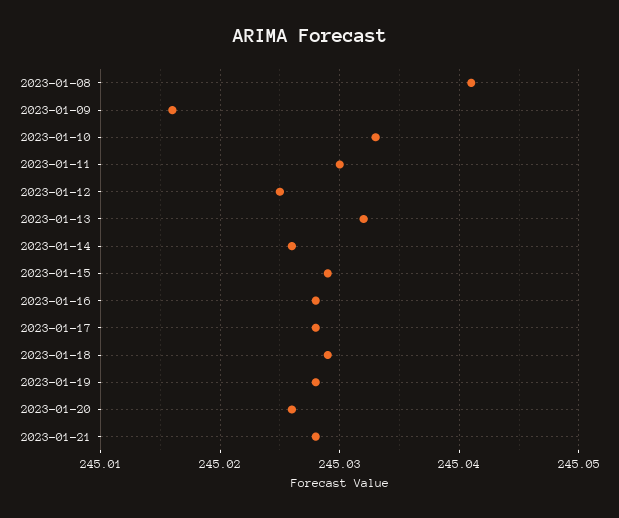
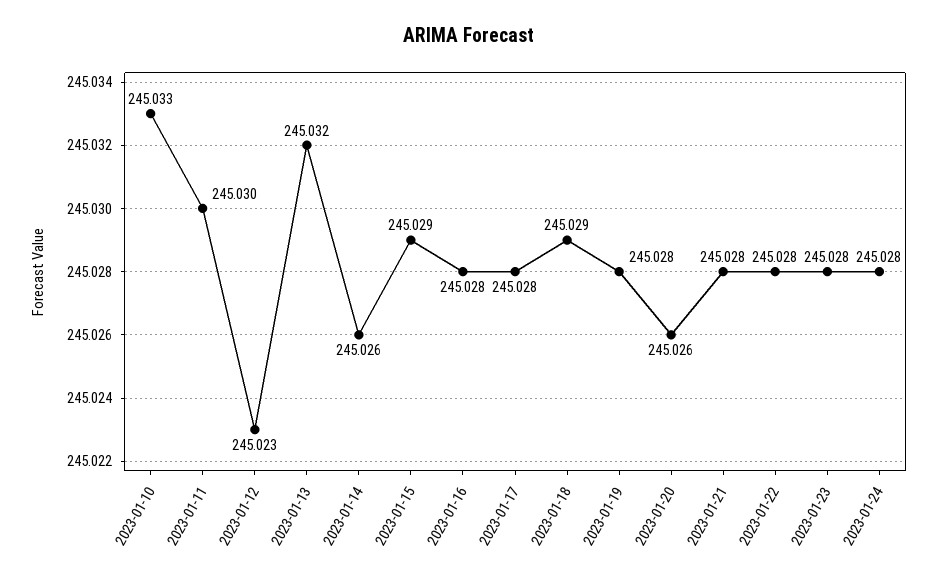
2023-01-08: 245.041 -> none
2023-01-09: 245.016 -> none
2023-01-12: 245.025 -> 245.023
2023-01-22: none -> 245.028
2023-01-23: none -> 245.028
2023-01-24: none -> 245.028

